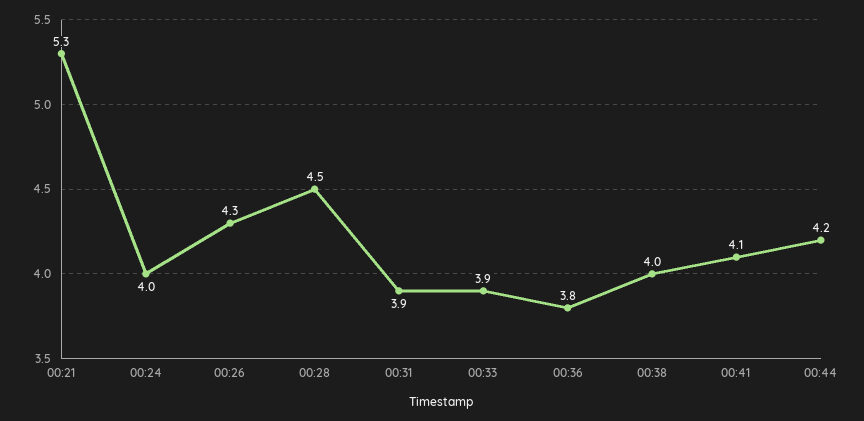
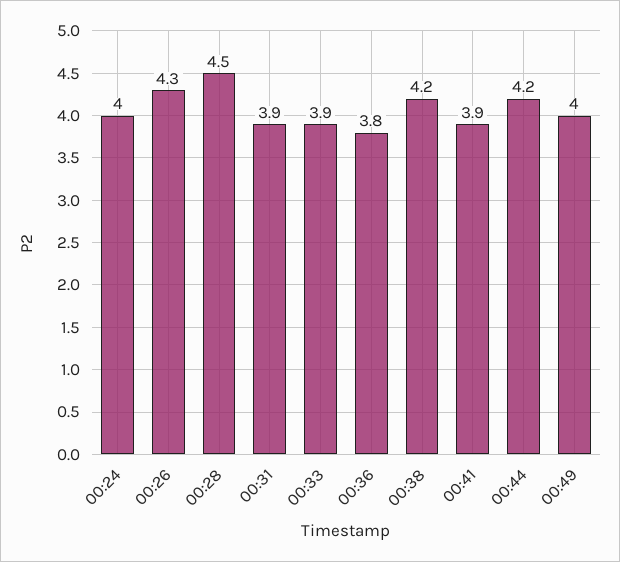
00:21: 5.3 -> none
00:38: 4 -> 4.2
00:41: 4.1 -> 3.9
00:49: none -> 4

